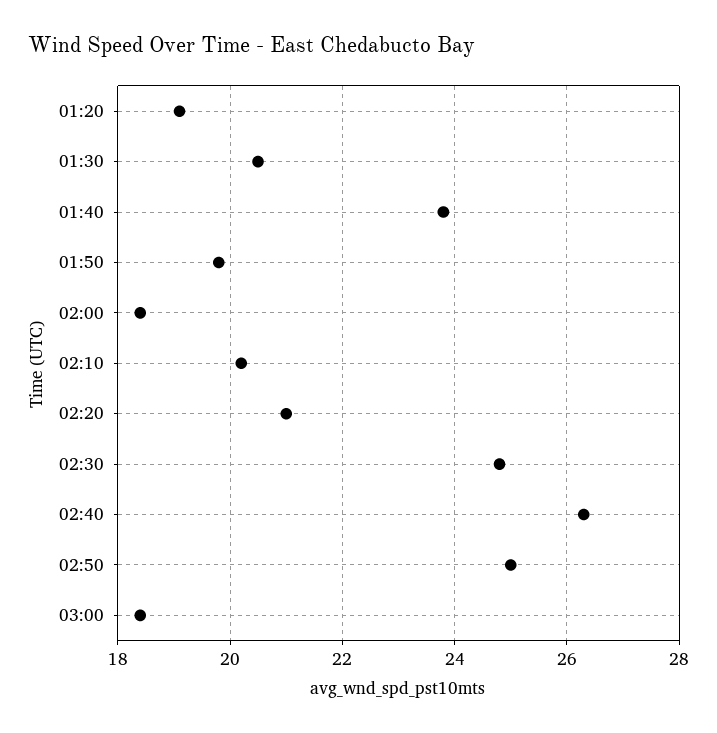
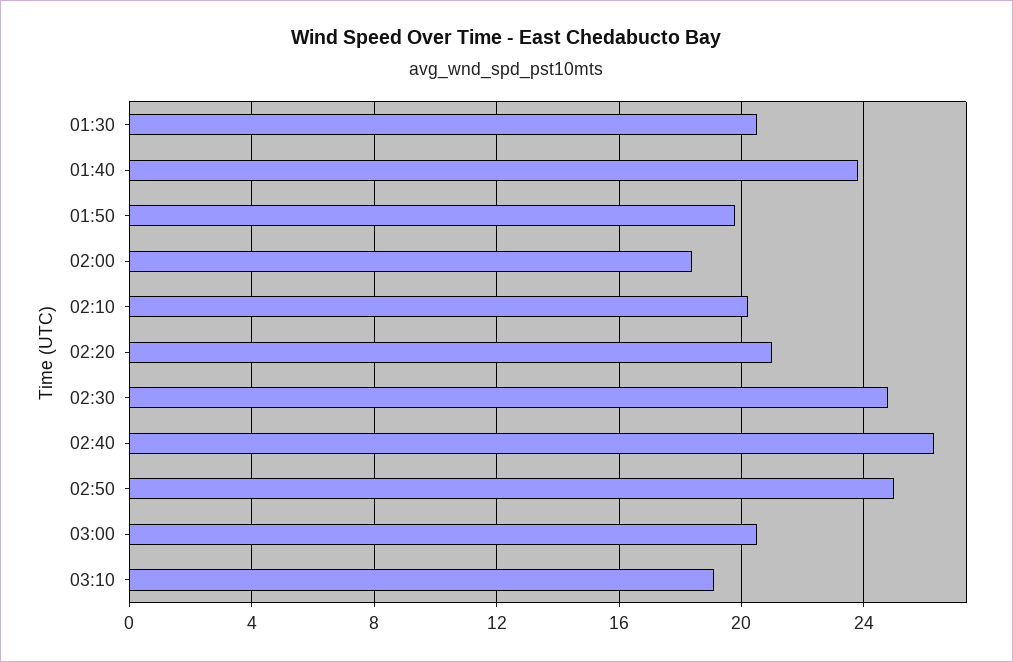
01:20: 19 -> none
03:00: 18.5 -> 20.5
03:10: none -> 19

